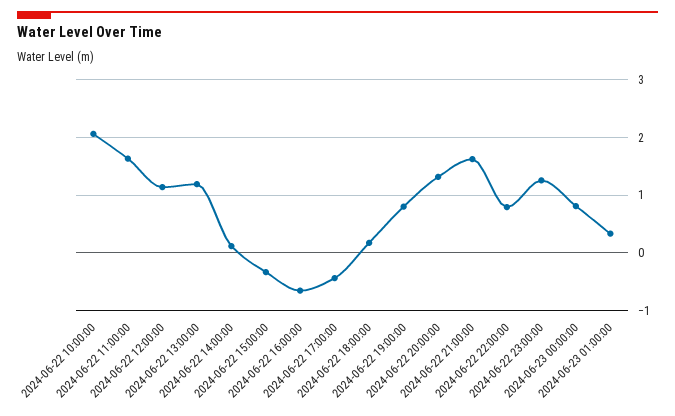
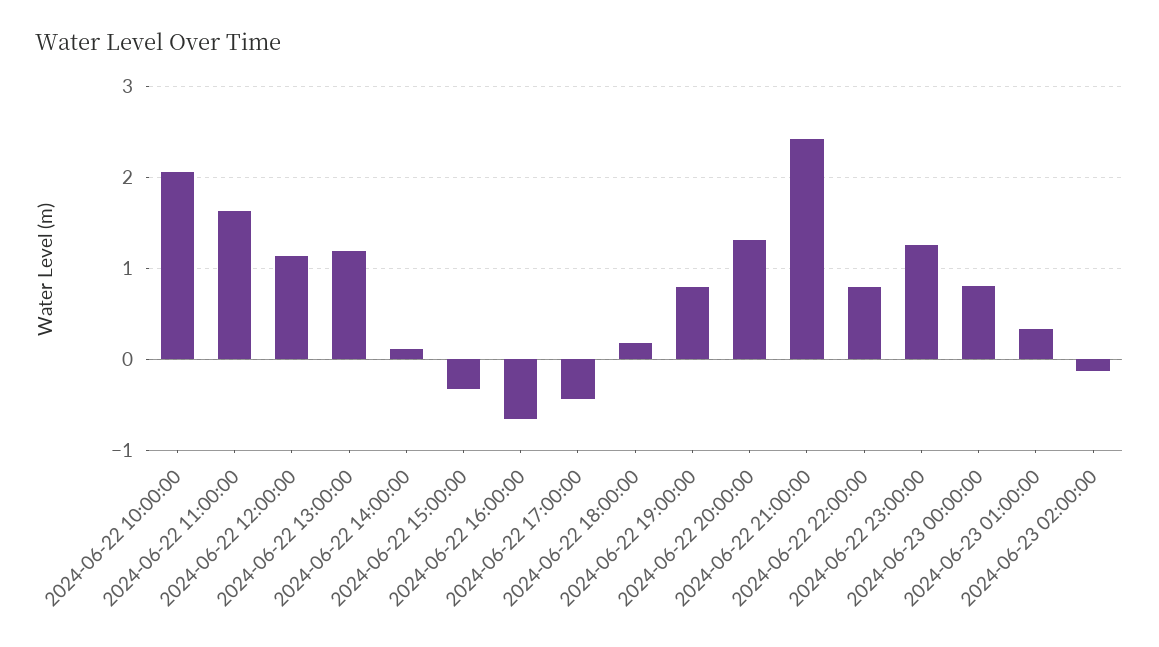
2024-06-22 21:00:00: 1.6 -> 2.4
2024-06-23 02:00:00: none -> -0.1

